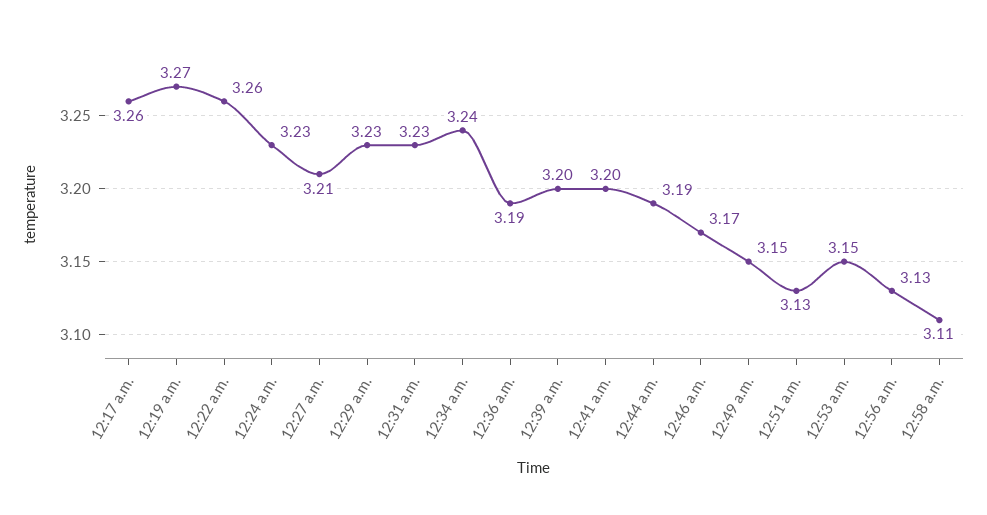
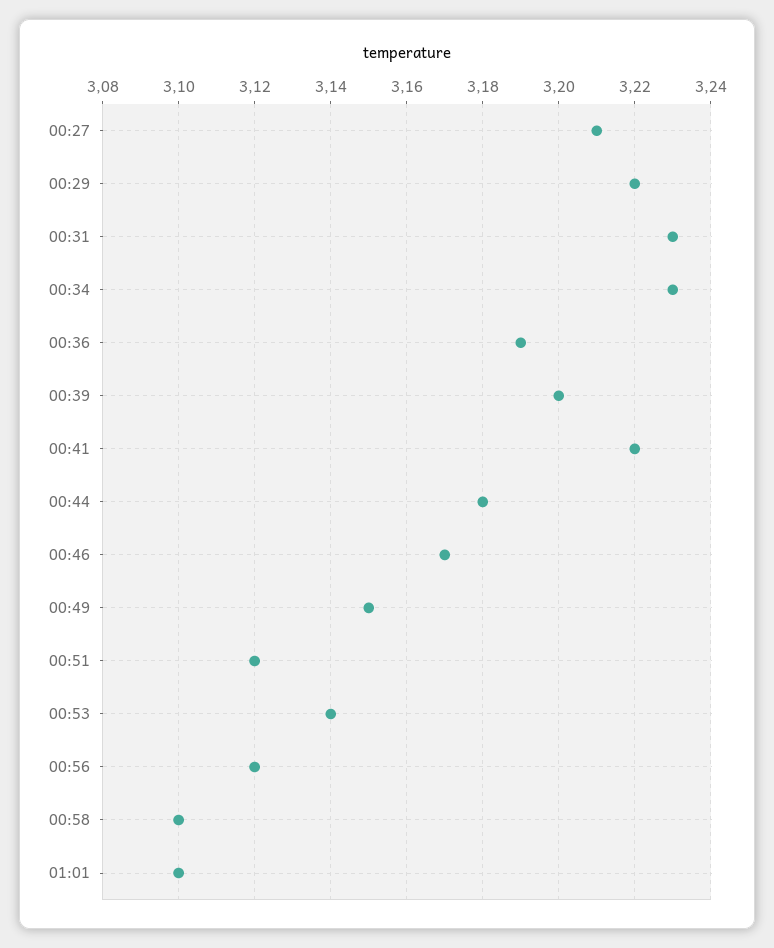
12:17 a.m.: 3.26 -> none
12:19 a.m.: 3.27 -> none
12:22 a.m.: 3.26 -> none
12:24 a.m.: 3.23 -> none
12:29 a.m.: 3.23 -> 3.22
12:34 a.m.: 3.24 -> 3.23
12:41 a.m.: 3.2 -> 3.22
12:44 a.m.: 3.19 -> 3.18
12:51 a.m.: 3.13 -> 3.12
12:53 a.m.: 3.15 -> 3.14
12:56 a.m.: 3.13 -> 3.12
12:58 a.m.: 3.11 -> 3.1
01:01: none -> 3.1

